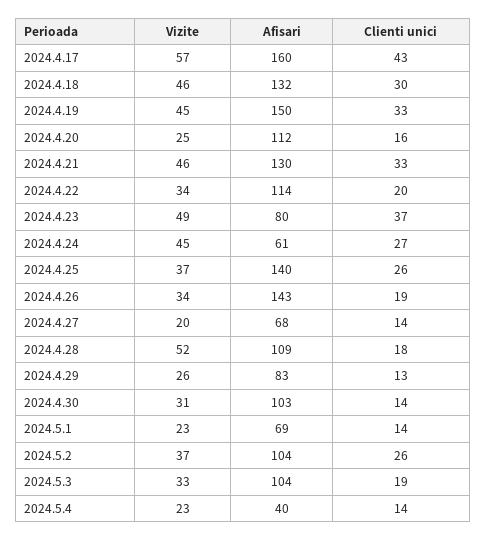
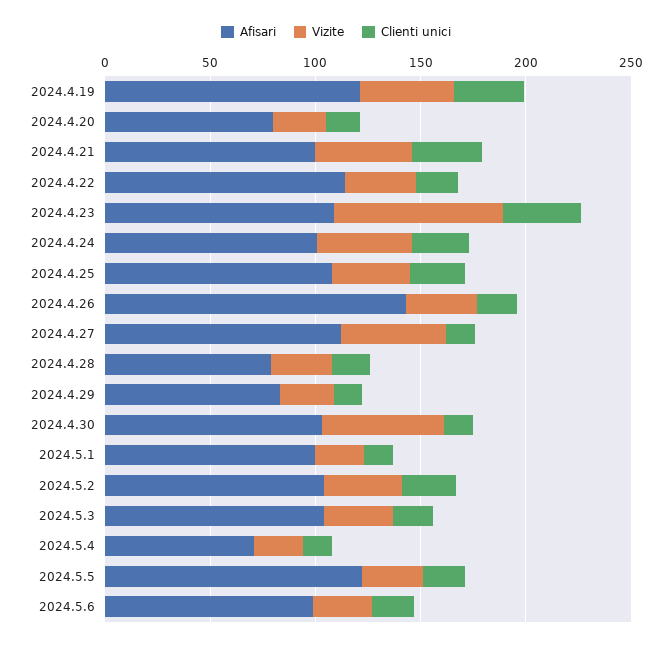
Vizite, 2024.4.17: 57 -> none
Afisari, 2024.4.17: 160 -> none
Clienti unici, 2024.4.17: 43 -> none
Vizite, 2024.4.18: 46 -> none
Afisari, 2024.4.18: 132 -> none
Clienti unici, 2024.4.18: 30 -> none
Afisari, 2024.4.19: 150 -> 120
Afisari, 2024.4.20: 112 -> 80
Afisari, 2024.4.21: 130 -> 100
Vizite, 2024.4.23: 49 -> 80
Afisari, 2024.4.23: 80 -> 110
Afisari, 2024.4.24: 61 -> 100
Afisari, 2024.4.25: 140 -> 110
Vizite, 2024.4.27: 20 -> 50
Afisari, 2024.4.27: 68 -> 110
Vizite, 2024.4.28: 52 -> 30
Afisari, 2024.4.28: 109 -> 80
Vizite, 2024.4.30: 31 -> 60
Afisari, 2024.5.1: 69 -> 100
Afisari, 2024.5.4: 40 -> 70
Afisari, 2024.5.5: none -> 120
Vizite, 2024.5.5: none -> 30
Clienti unici, 2024.5.5: none -> 20
Afisari, 2024.5.6: none -> 100
Vizite, 2024.5.6: none -> 30
Clienti unici, 2024.5.6: none -> 20

